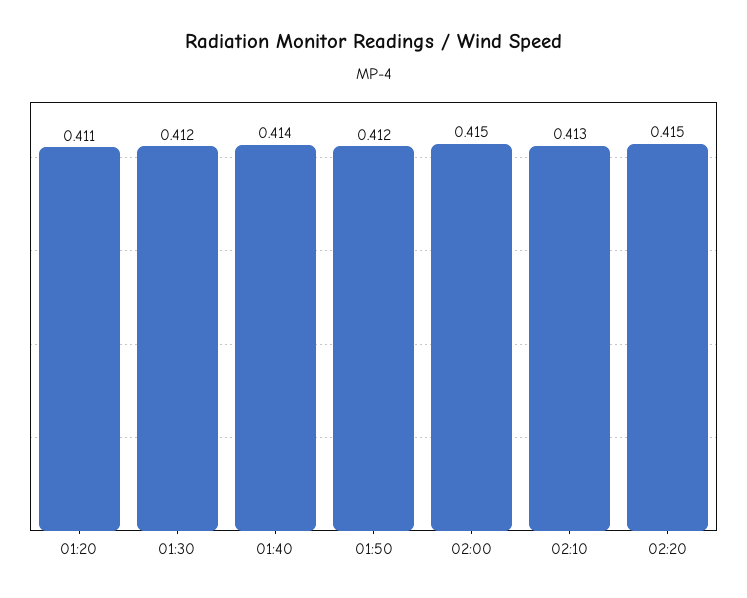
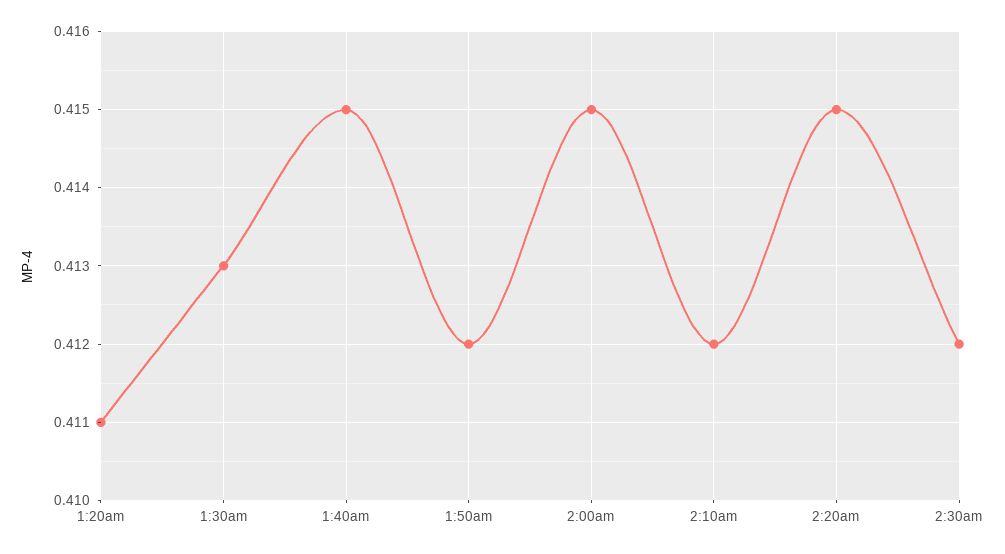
01:30: 0.412 -> 0.413
01:40: 0.414 -> 0.415
02:10: 0.413 -> 0.412
2:30am: none -> 0.412

